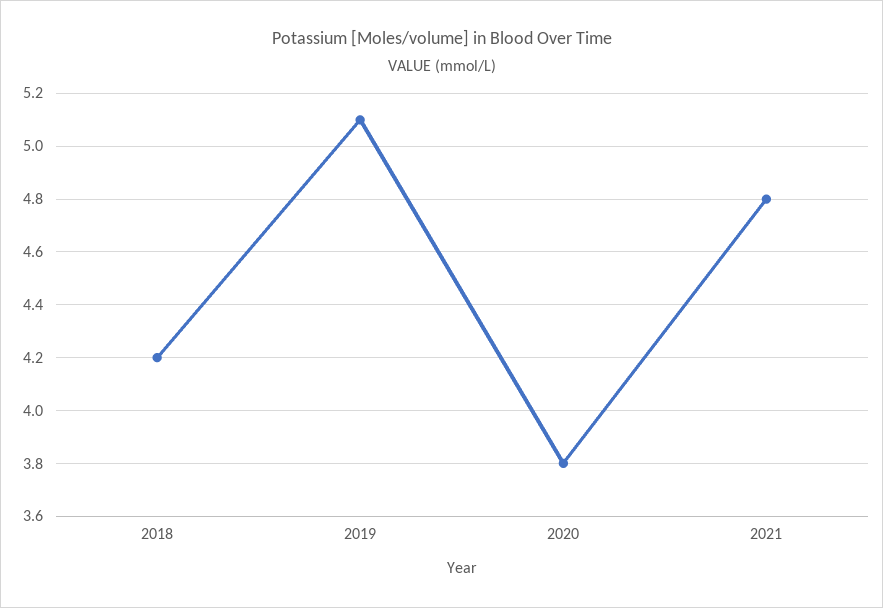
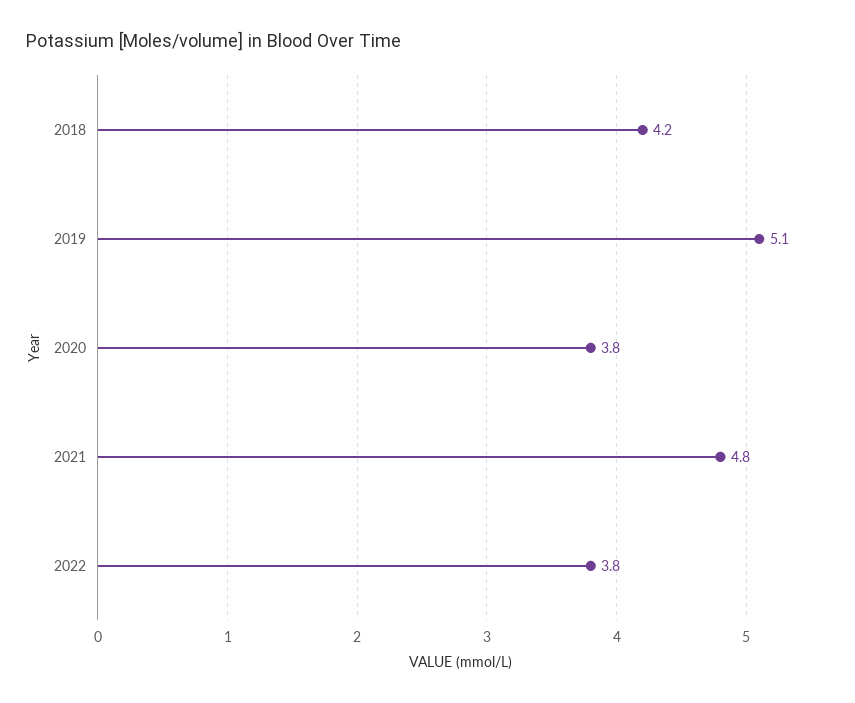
2022: none -> 3.8

